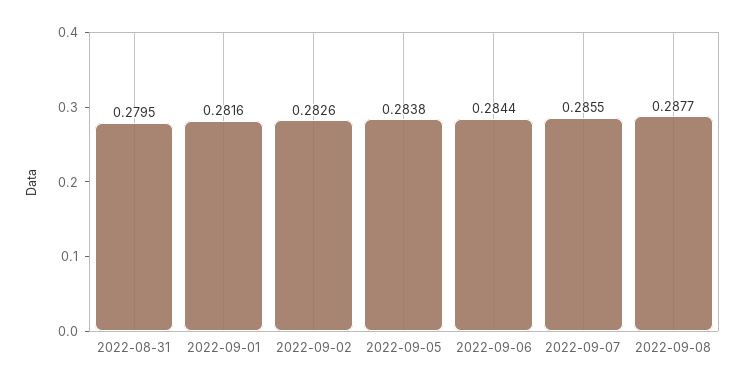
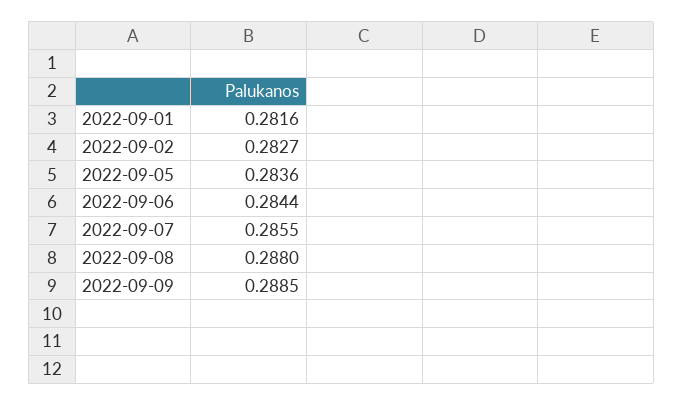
2022-08-31: 0.2795 -> none
2022-09-02: 0.2826 -> 0.2827
2022-09-05: 0.2838 -> 0.2836
2022-09-08: 0.2877 -> 0.288
2022-09-09: none -> 0.2885

